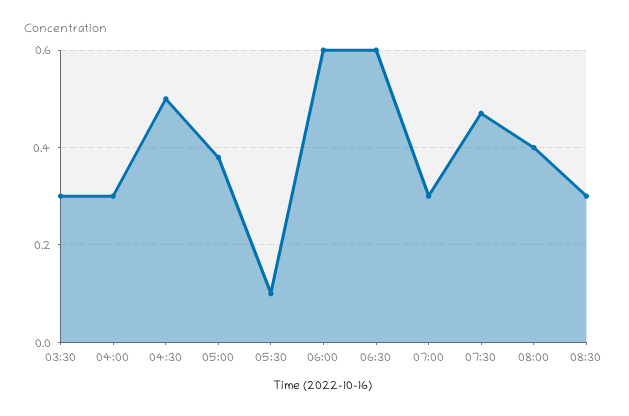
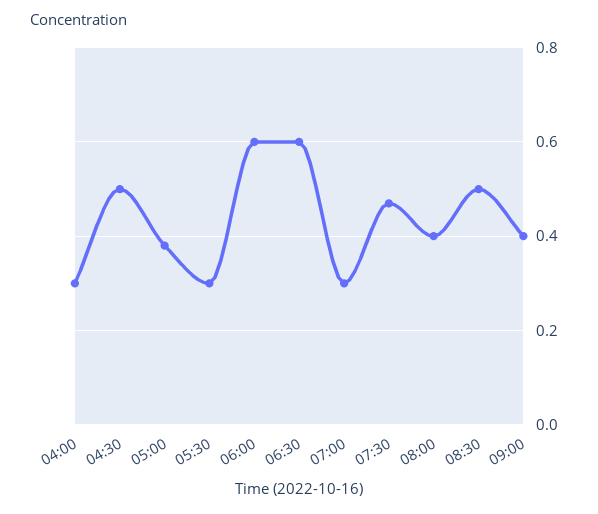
03:30: 0.3 -> none
05:30: 0.1 -> 0.3
08:30: 0.3 -> 0.5
09:00: none -> 0.4

